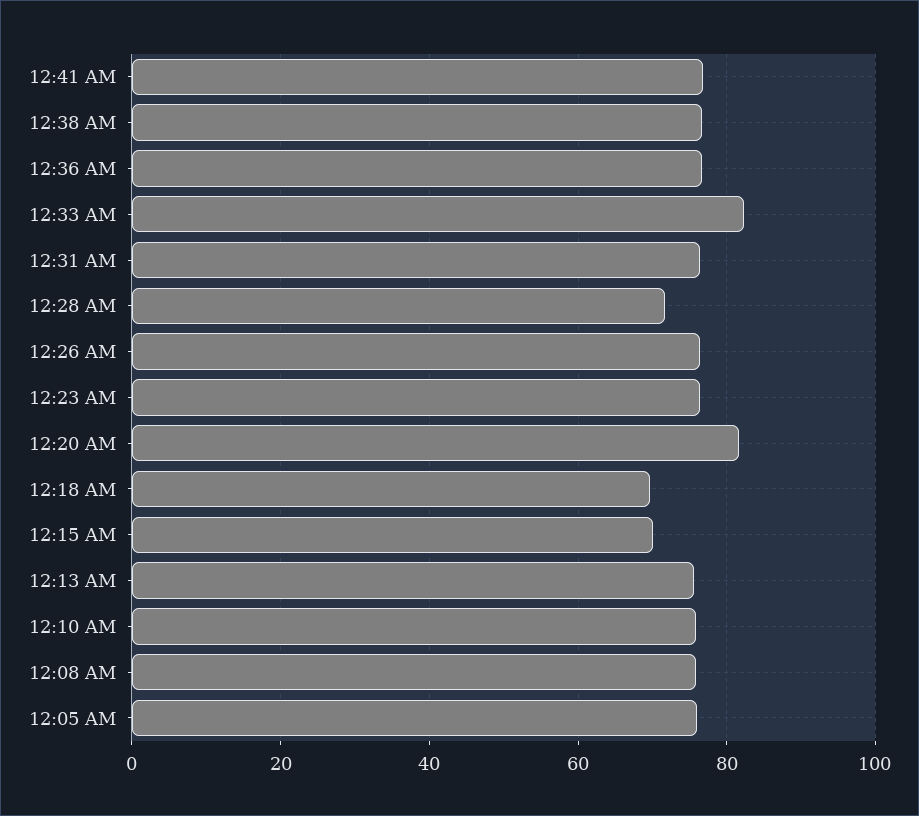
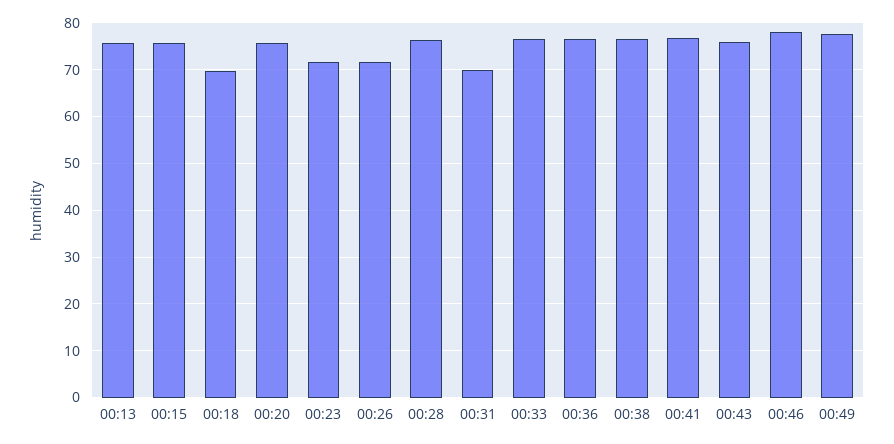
12:33 AM: 82 -> 76
12:31 AM: 76 -> 70
12:28 AM: 72 -> 76
12:26 AM: 76 -> 72
12:23 AM: 76 -> 72
12:20 AM: 82 -> 76
12:15 AM: 70 -> 76
12:10 AM: 76 -> none
12:08 AM: 76 -> none
12:05 AM: 76 -> none
00:43: none -> 76
00:46: none -> 78
00:49: none -> 78

